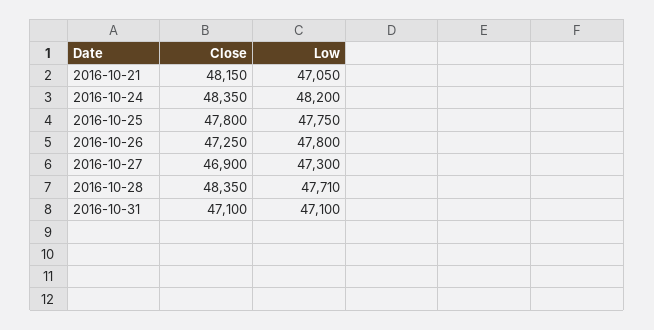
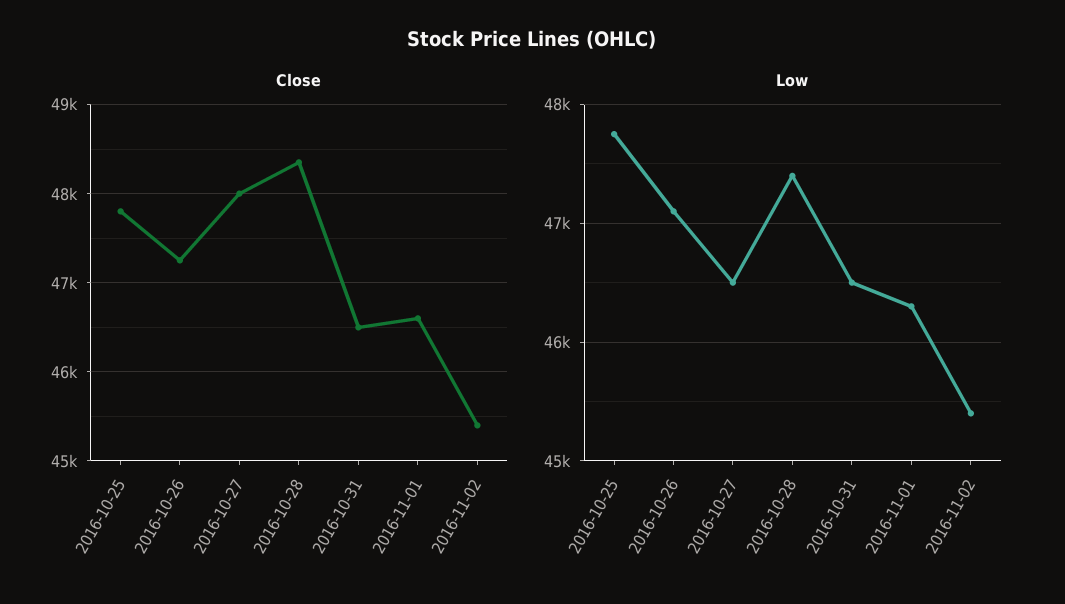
Close, 2016-10-21: 48150 -> none
Low, 2016-10-21: 47050 -> none
Close, 2016-10-24: 48350 -> none
Low, 2016-10-24: 48200 -> none
Low, 2016-10-26: 47800 -> 47100
Close, 2016-10-27: 46900 -> 48000
Low, 2016-10-27: 47300 -> 46500
Low, 2016-10-28: 47710 -> 47400
Close, 2016-10-31: 47100 -> 46500
Low, 2016-10-31: 47100 -> 46500
Close, 2016-11-01: none -> 46600
Close, 2016-11-02: none -> 45400
Low, 2016-11-01: none -> 46300
Low, 2016-11-02: none -> 45400

